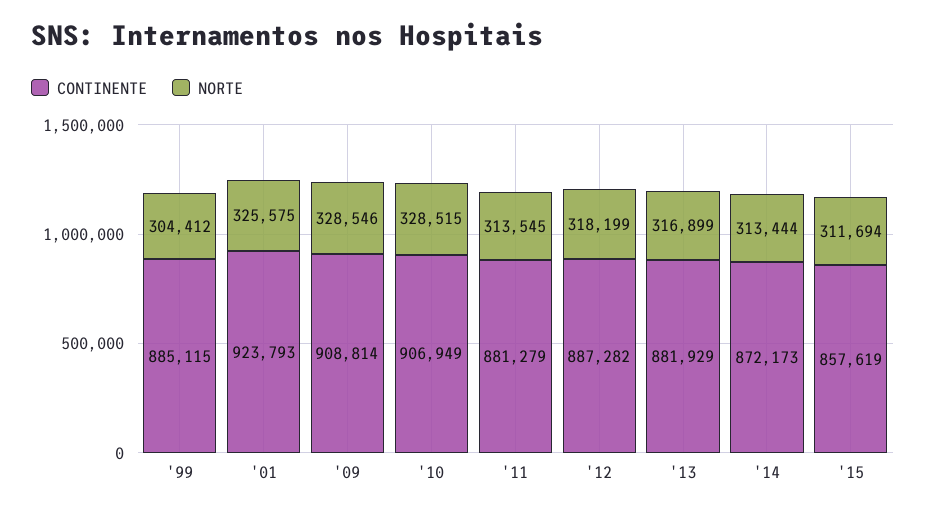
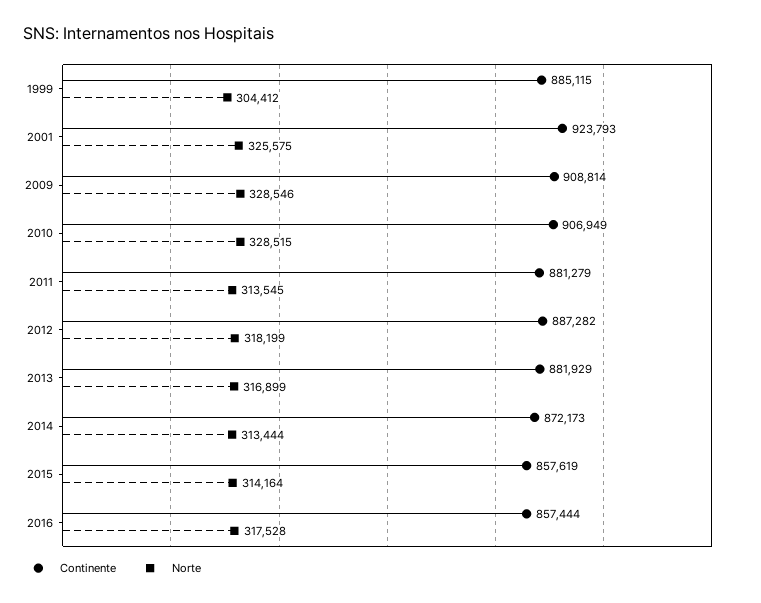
NORTE, '15: 311694 -> 314164
CONTINENTE, 2016: none -> 857444
NORTE, 2016: none -> 317528

